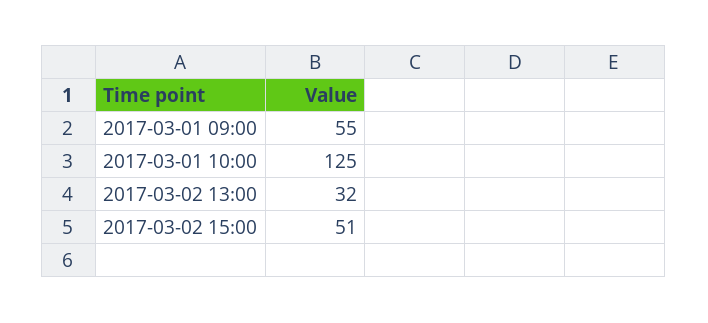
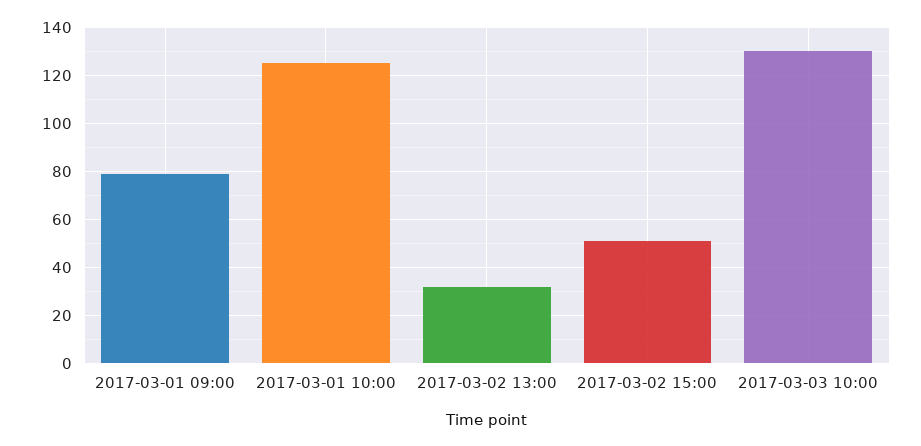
2017-03-01 09:00: 55 -> 80
2017-03-03 10:00: none -> 130

